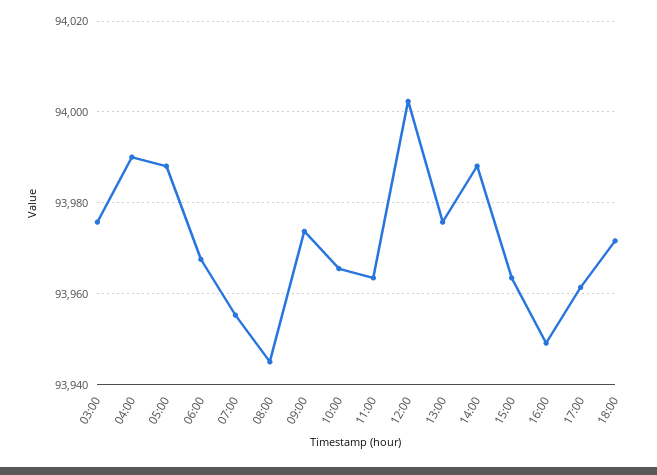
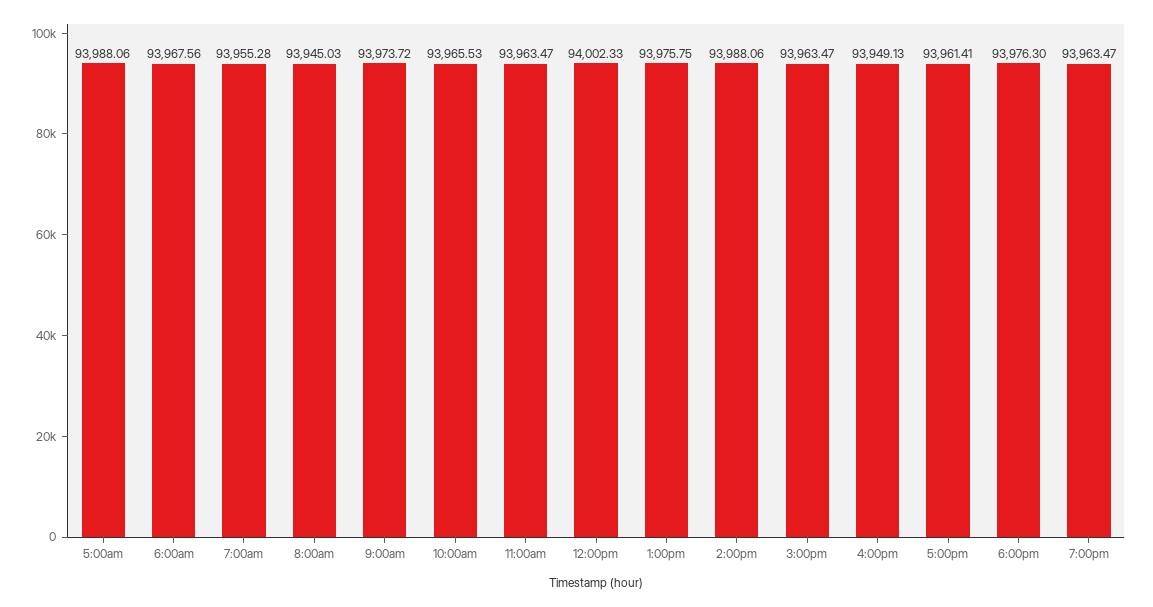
03:00: 93976 -> none
04:00: 93990 -> none
18:00: 93972 -> 93976.3
7:00pm: none -> 93963.47

